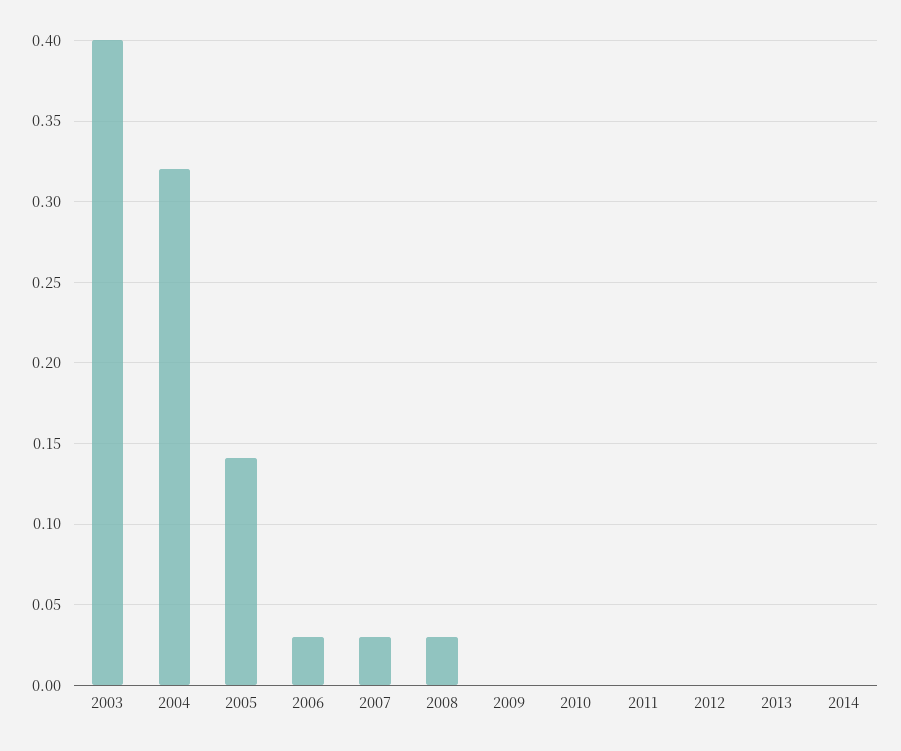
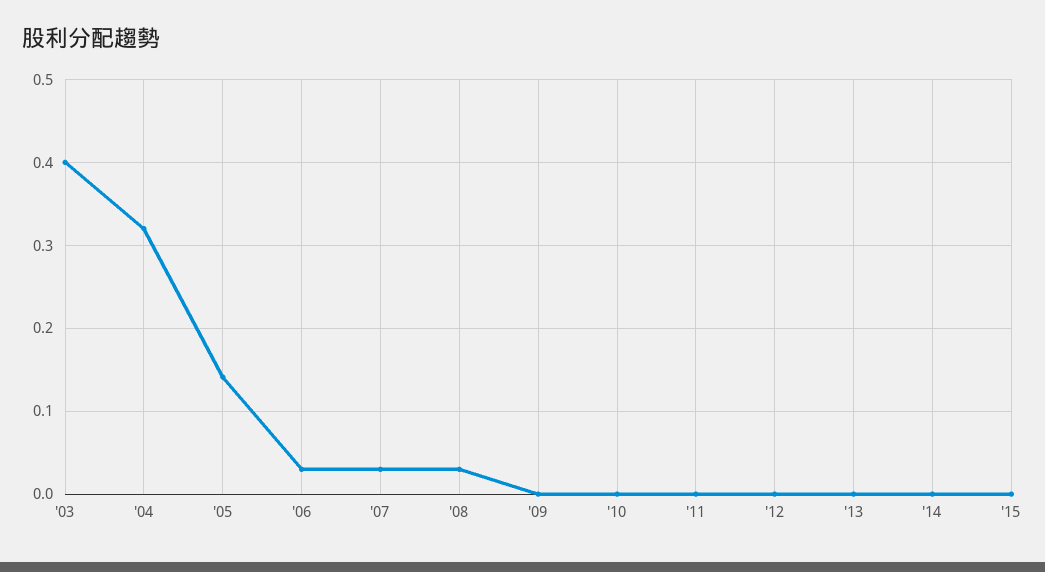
'15: none -> 0

